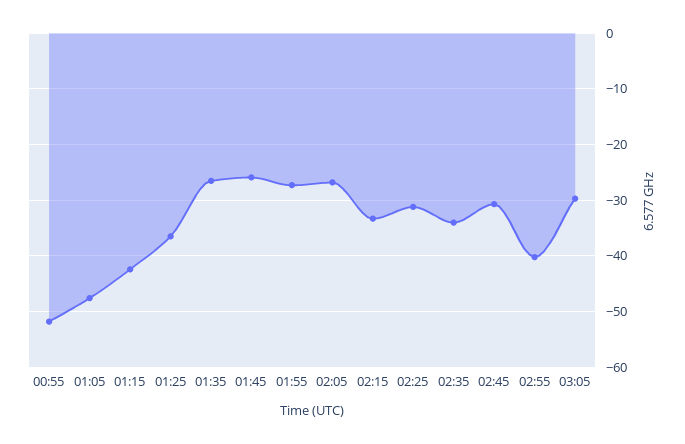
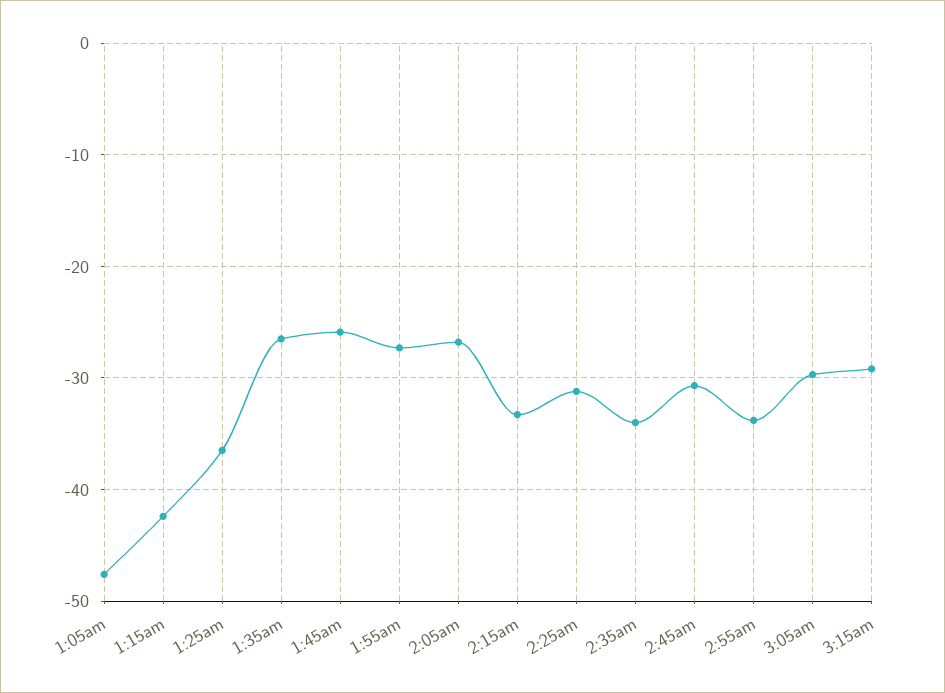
00:55: -52 -> none
02:55: -40 -> -34
3:15am: none -> -29

